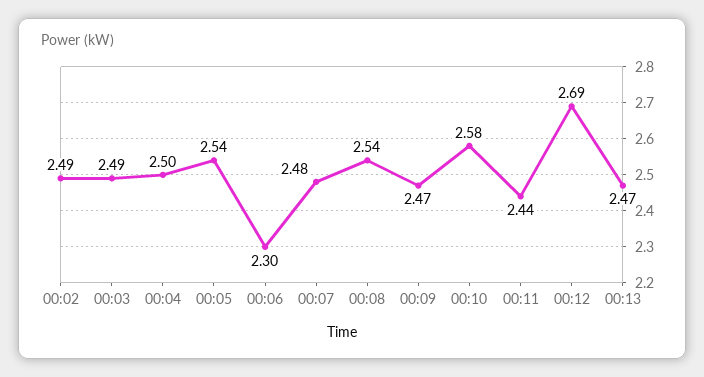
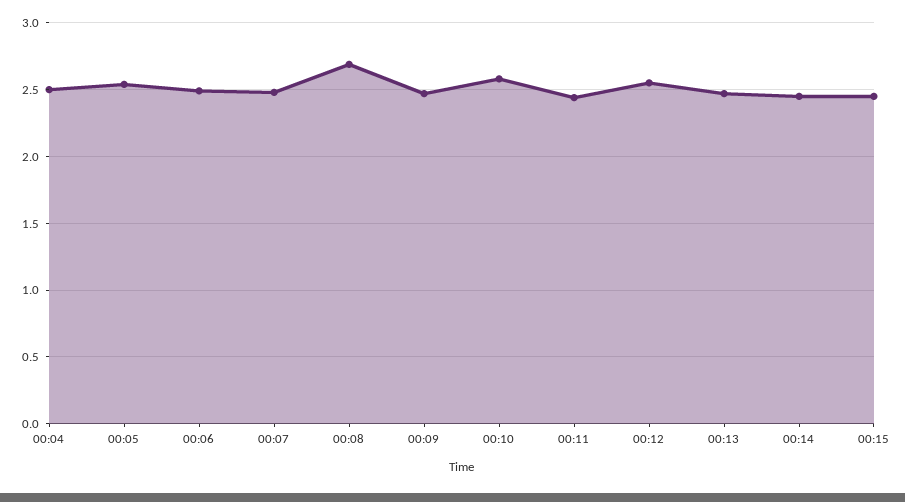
00:02: 2.49 -> none
00:03: 2.49 -> none
00:06: 2.3 -> 2.5
00:08: 2.54 -> 2.7
00:12: 2.69 -> 2.55
00:14: none -> 2.45
00:15: none -> 2.45

